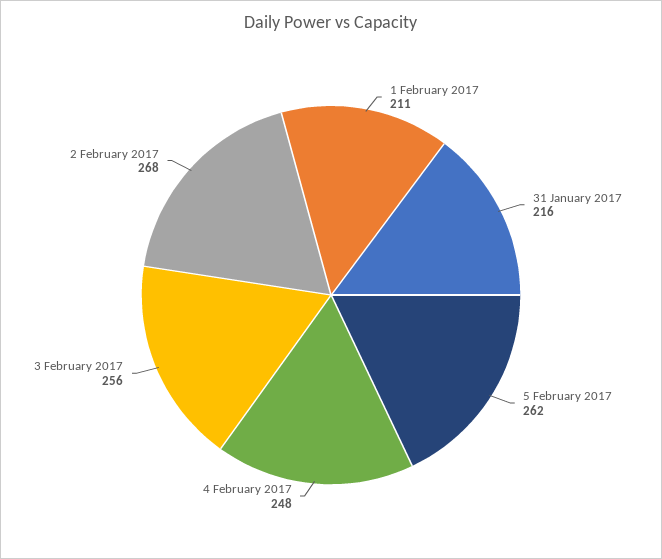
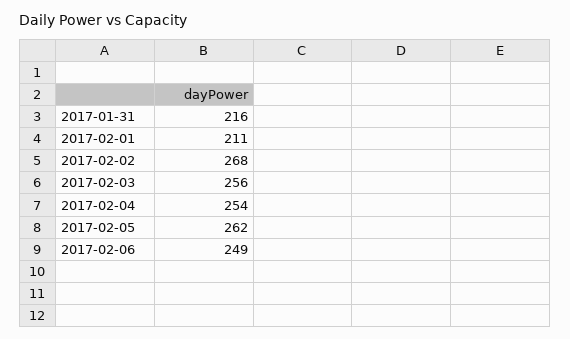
4 February 2017: 248 -> 254
2017-02-06: none -> 249

